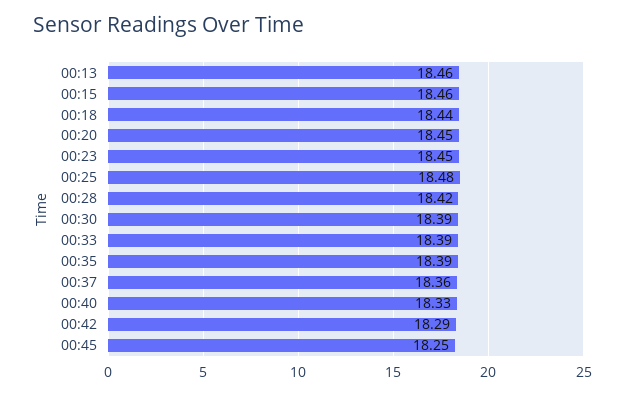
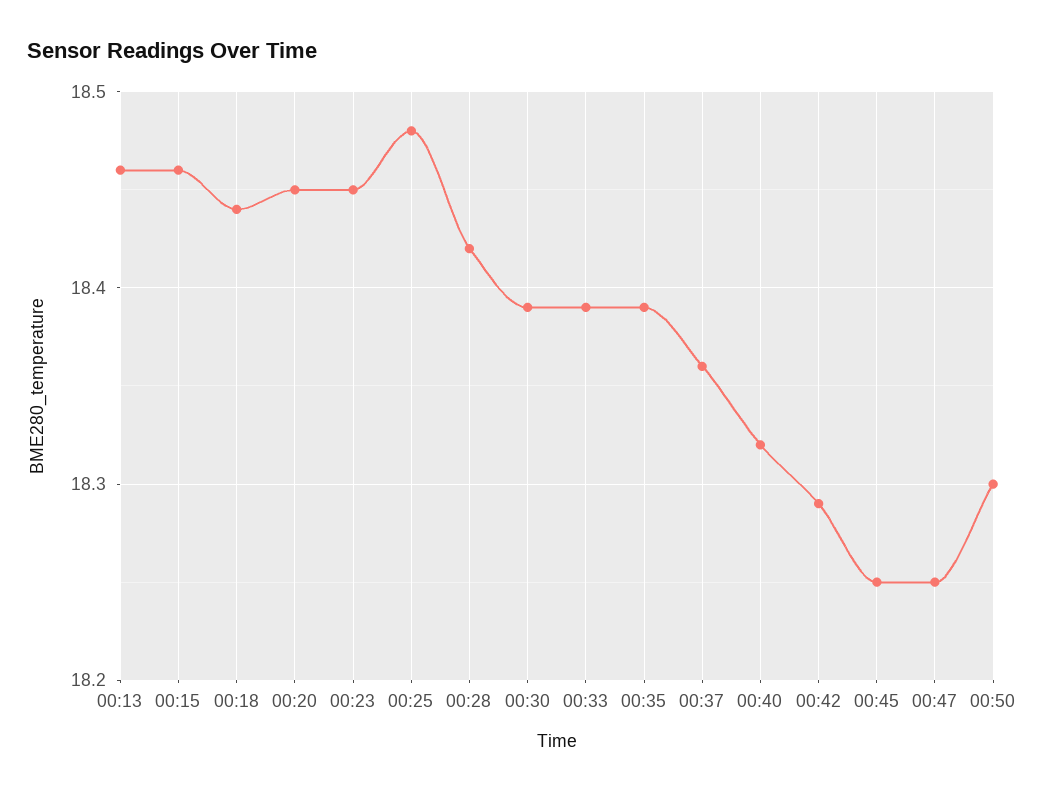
00:40: 18.33 -> 18.32
00:47: none -> 18.25
00:50: none -> 18.3

